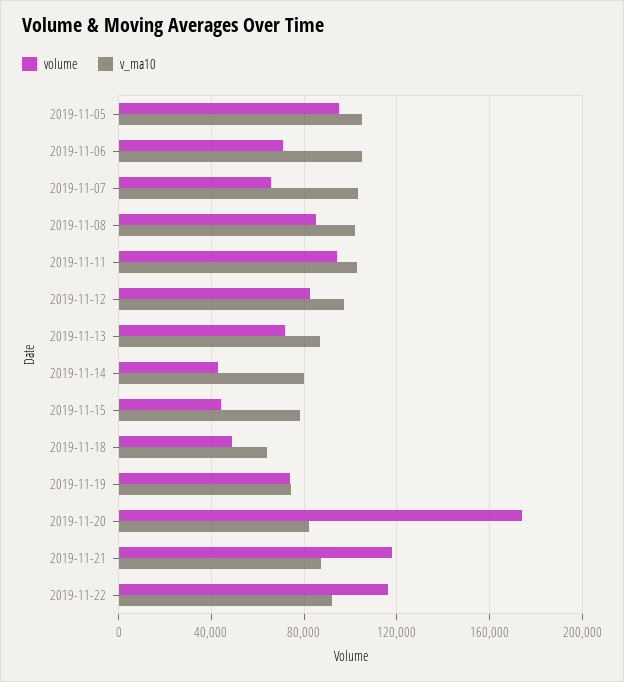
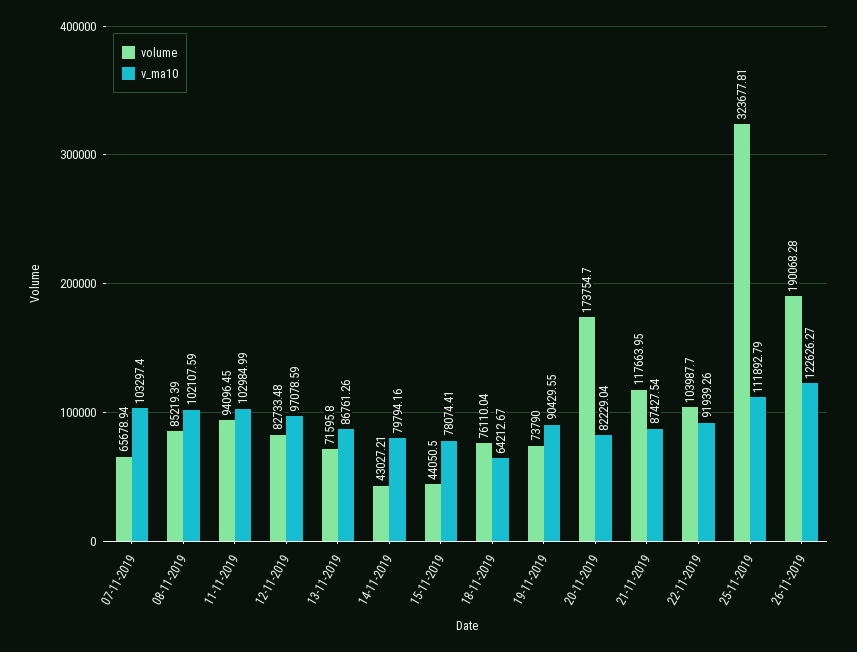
volume, 2019-11-05: 95000 -> none
v_ma10, 2019-11-05: 105000 -> none
volume, 2019-11-06: 70000 -> none
v_ma10, 2019-11-06: 105000 -> none
volume, 2019-11-18: 50000 -> 76110.04
v_ma10, 2019-11-19: 75000 -> 90429.55
volume, 2019-11-22: 115000 -> 103987.7
volume, 25-11-2019: none -> 323677.81
v_ma10, 25-11-2019: none -> 111892.79
volume, 26-11-2019: none -> 190068.28
v_ma10, 26-11-2019: none -> 122626.27

